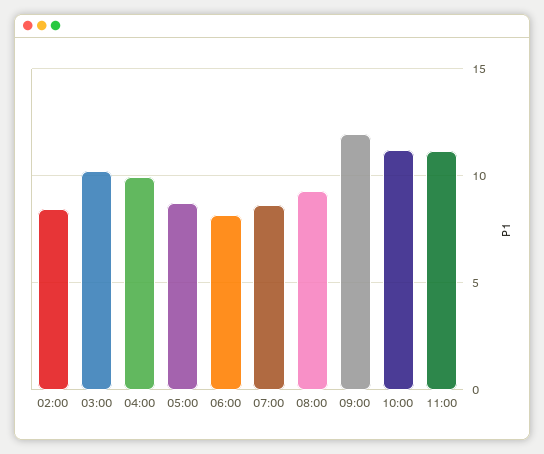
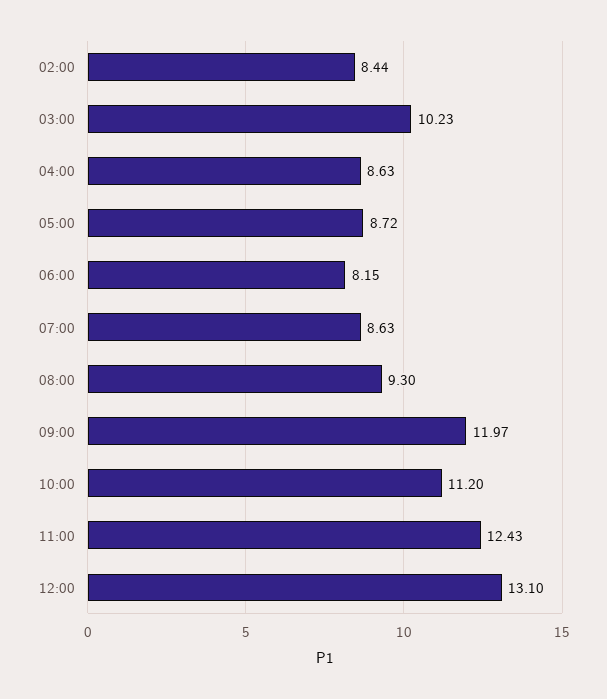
04:00: 10 -> 8.63
11:00: 11 -> 12.43
12:00: none -> 13.1

